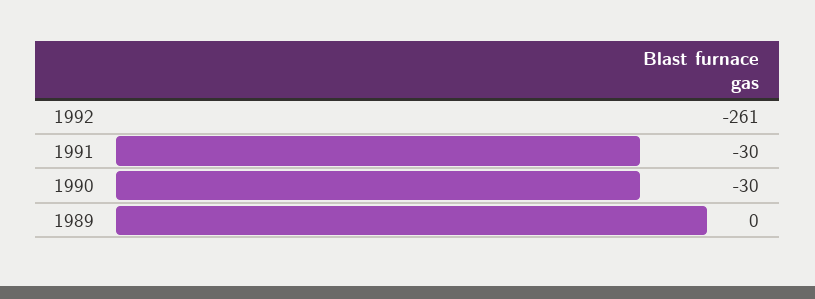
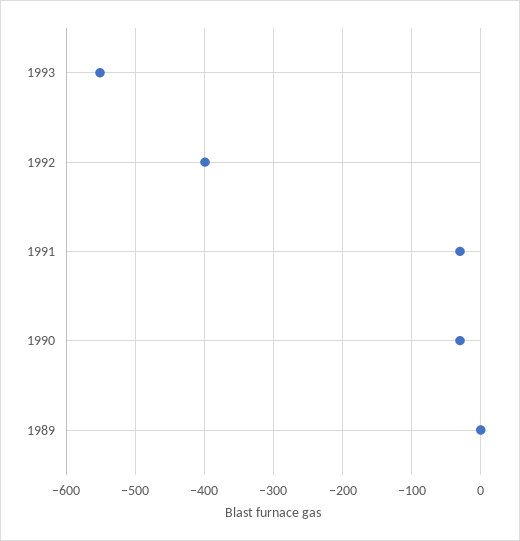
1992: -261 -> -400
1993: none -> -550

